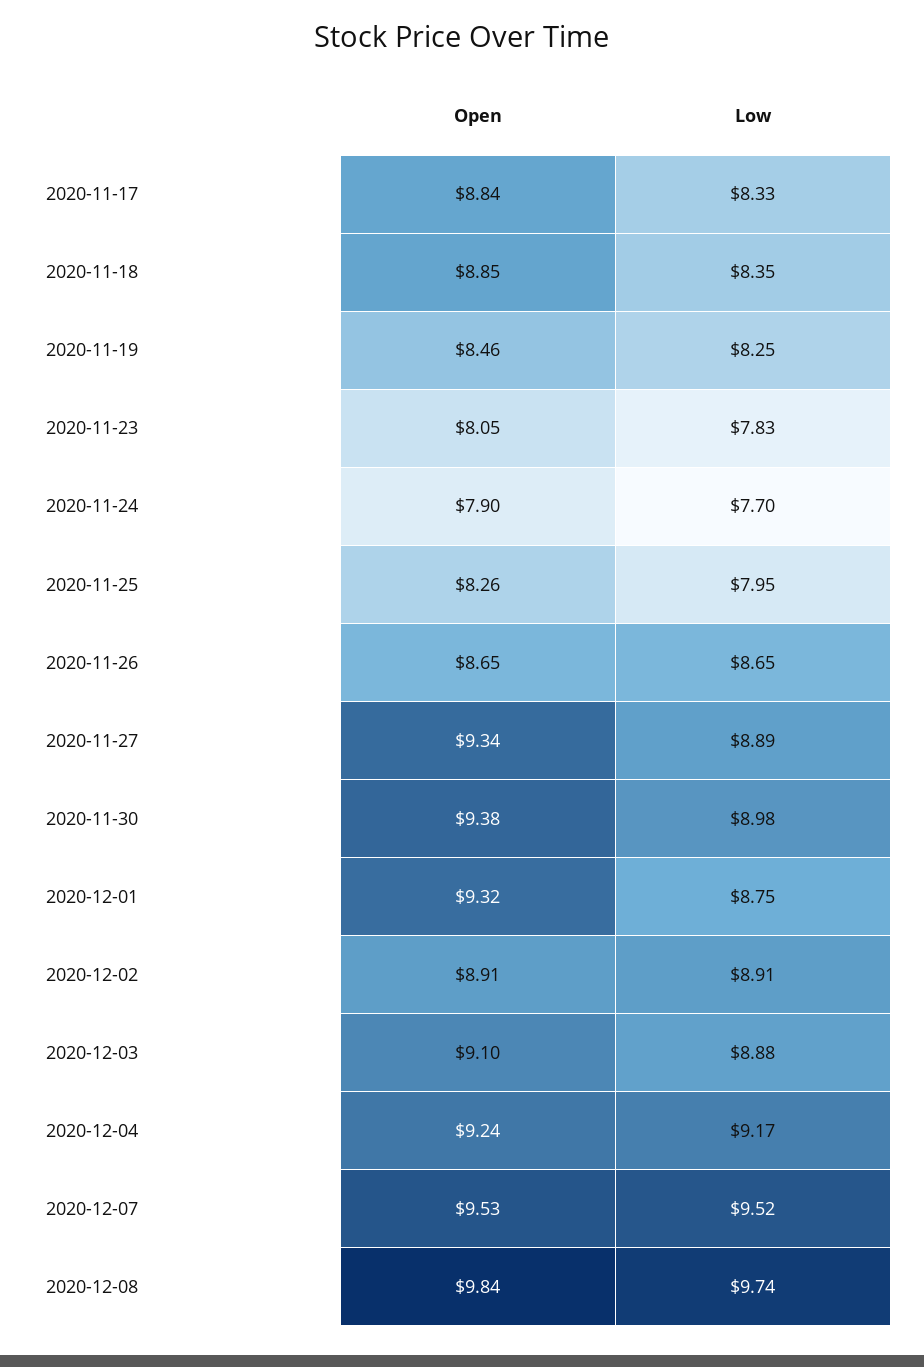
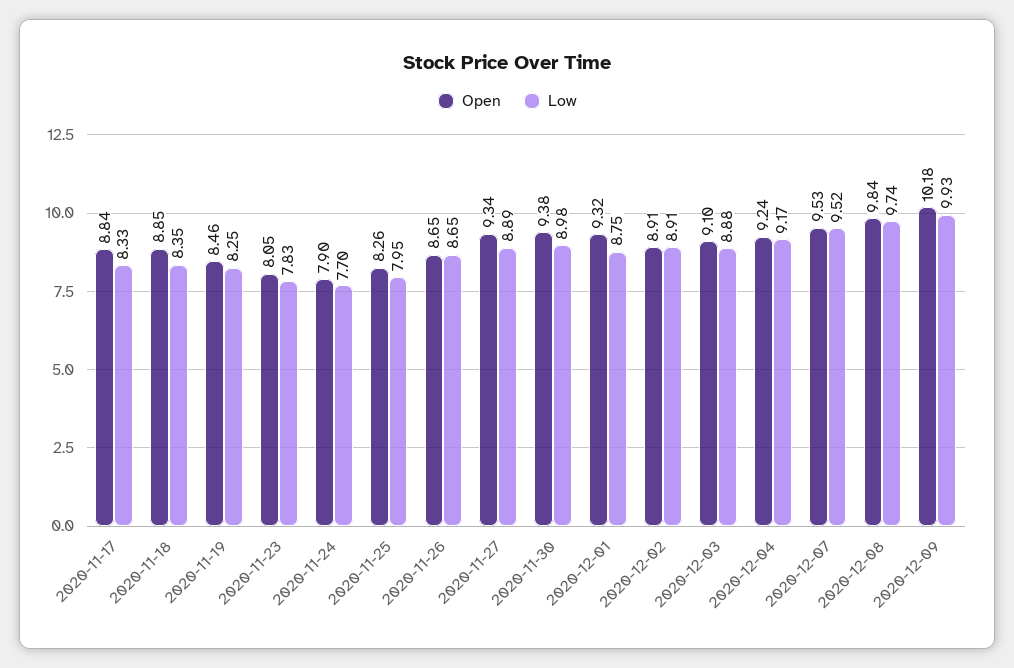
Open, 2020-12-09: none -> 10.18
Low, 2020-12-09: none -> 9.93

